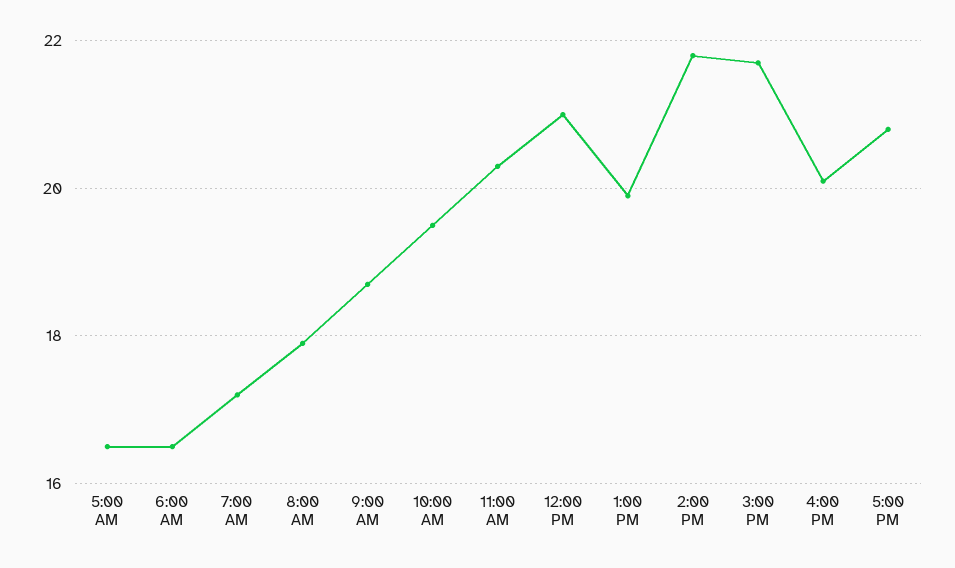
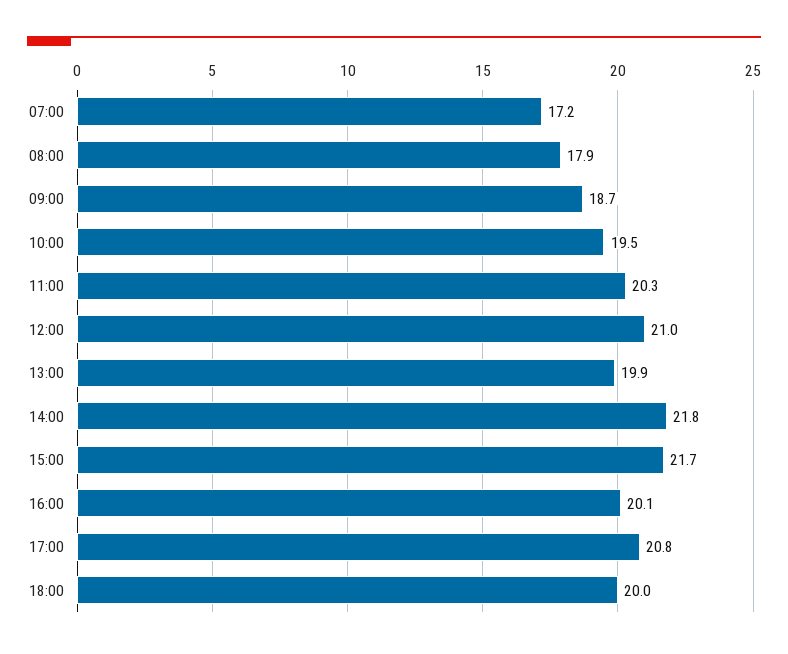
5:00 AM: 16.5 -> none
6:00 AM: 16.5 -> none
18:00: none -> 20

